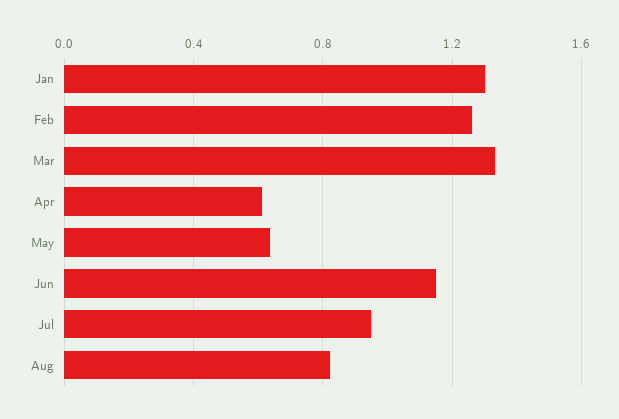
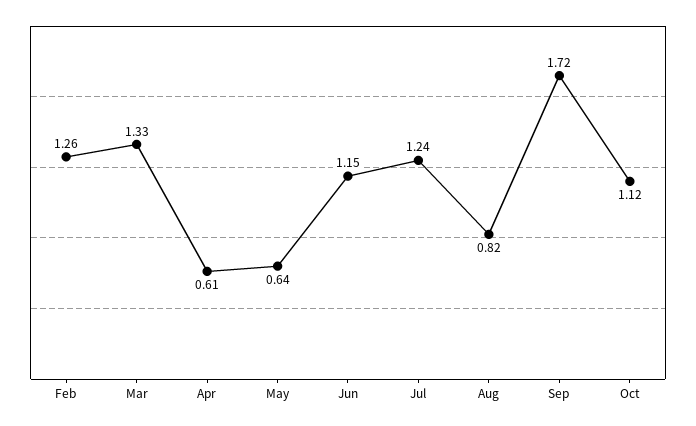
Jan: 1.3 -> none
Jul: 0.95 -> 1.24
Sep: none -> 1.72
Oct: none -> 1.12

